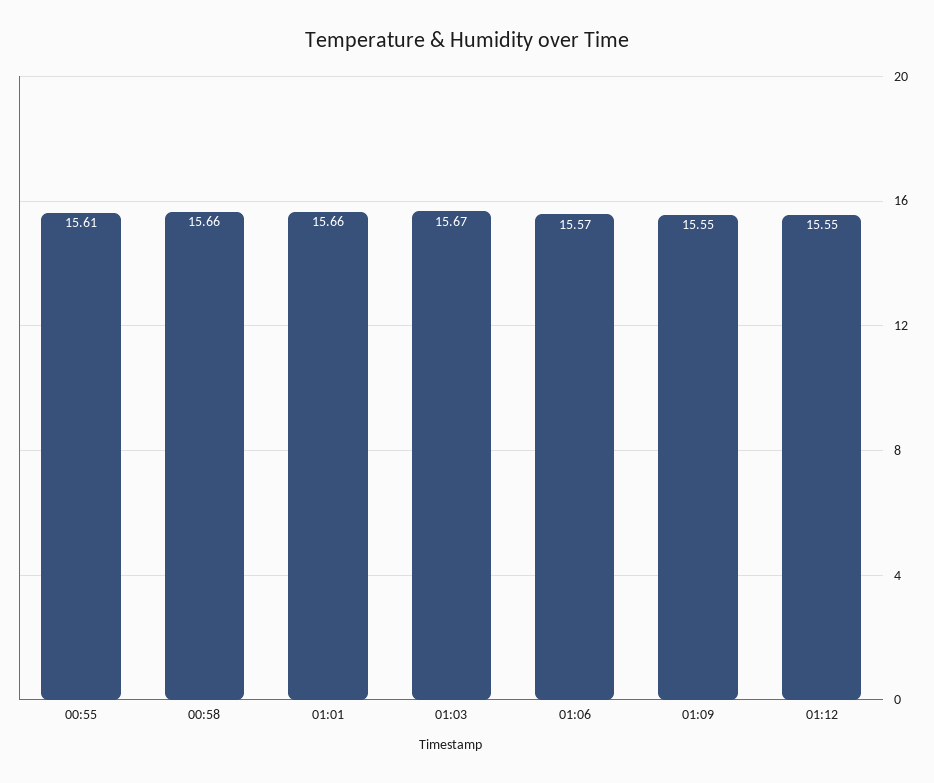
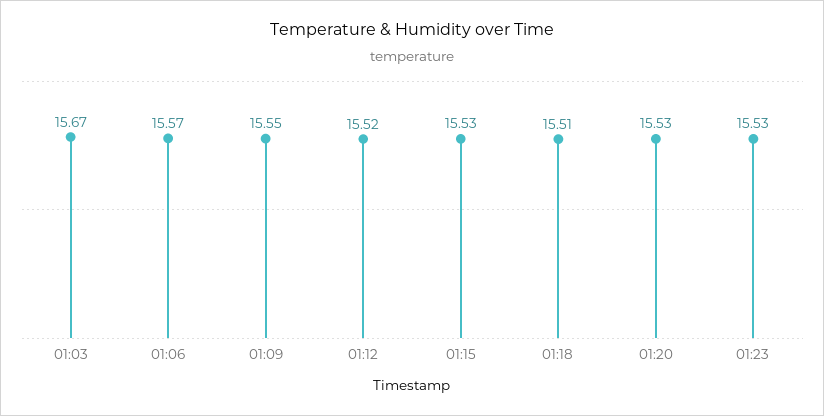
00:55: 15.61 -> none
00:58: 15.66 -> none
01:01: 15.66 -> none
01:12: 15.55 -> 15.52
01:15: none -> 15.53
01:18: none -> 15.51
01:20: none -> 15.53
01:23: none -> 15.53

